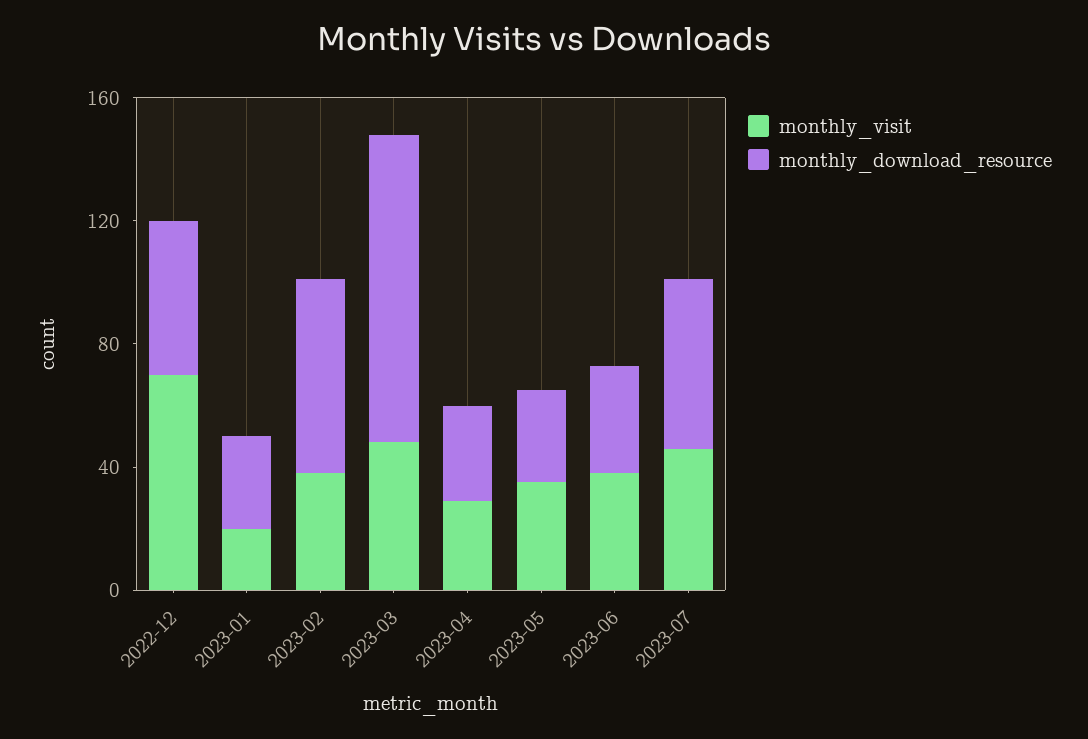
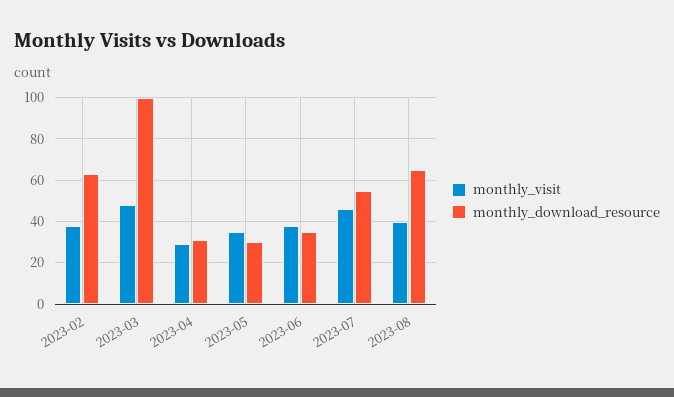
monthly_visit, 2022-12: 70 -> none
monthly_download_resource, 2022-12: 50 -> none
monthly_visit, 2023-01: 20 -> none
monthly_download_resource, 2023-01: 30 -> none
monthly_visit, 2023-08: none -> 40
monthly_download_resource, 2023-08: none -> 65

